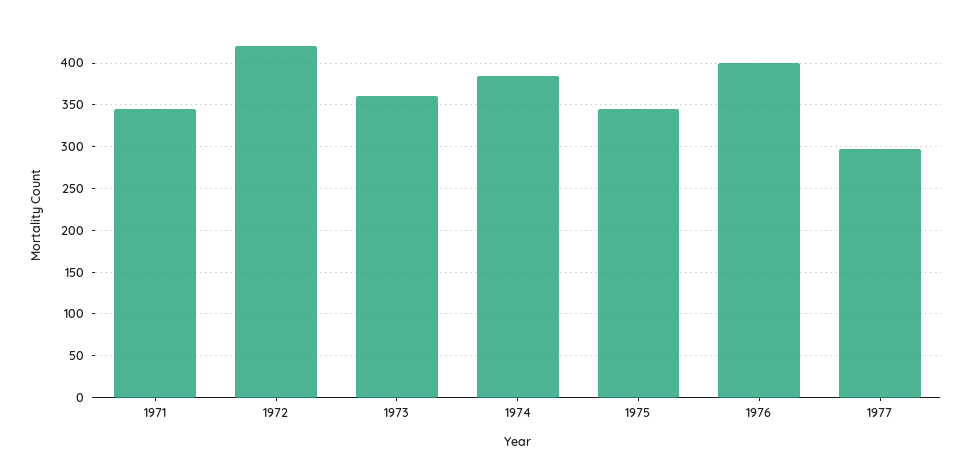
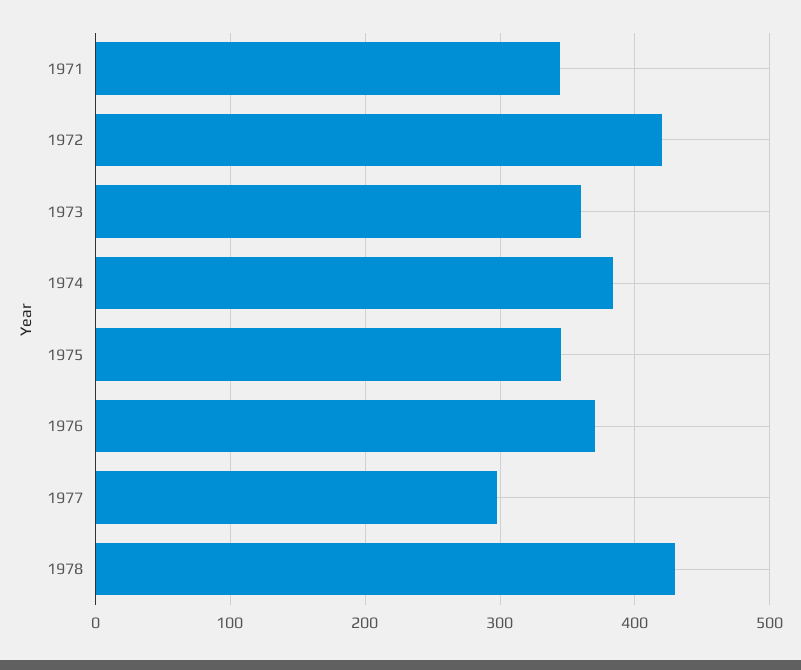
1976: 400 -> 370
1978: none -> 430

